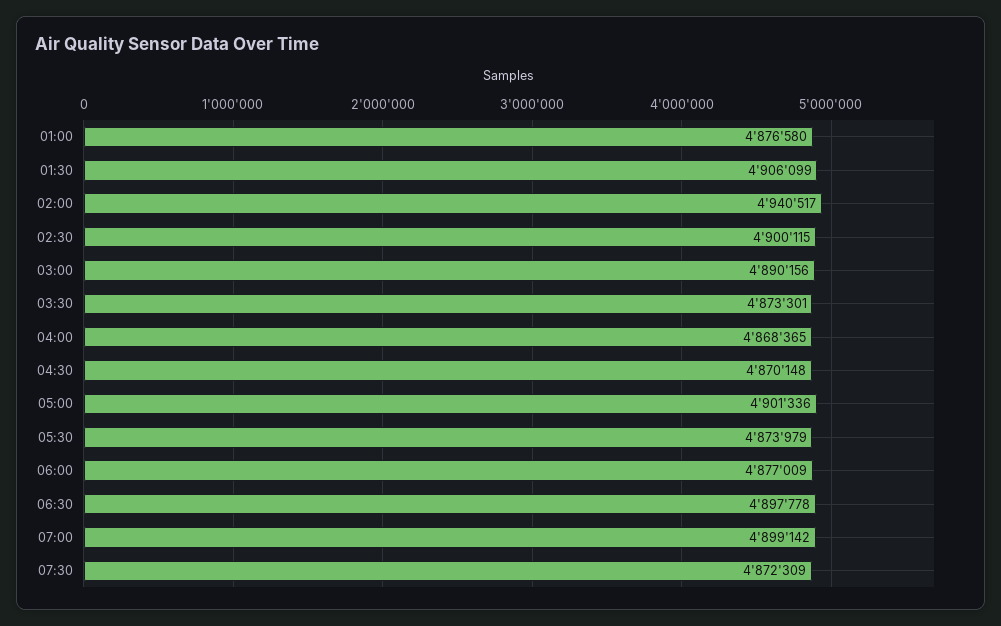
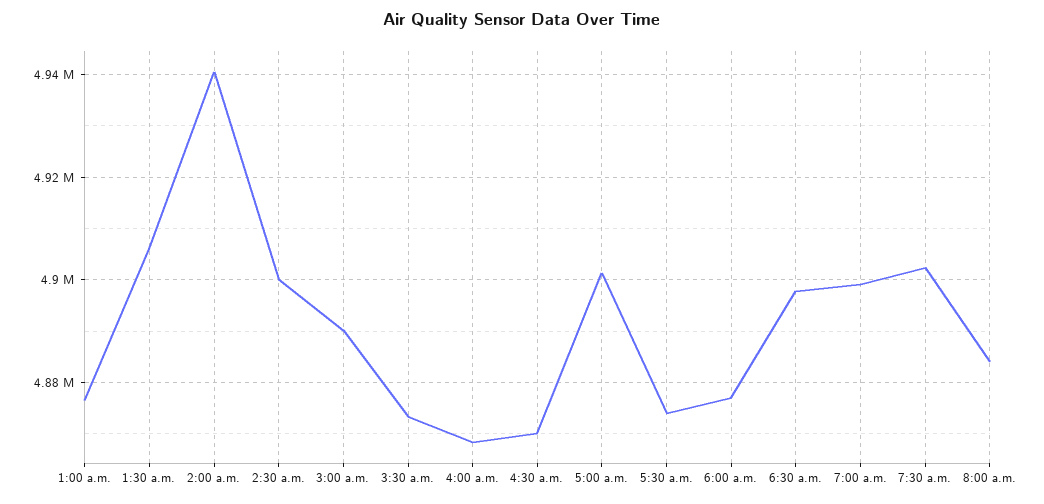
07:30: 4872309 -> 4902000
8:00 a.m.: none -> 4884000

